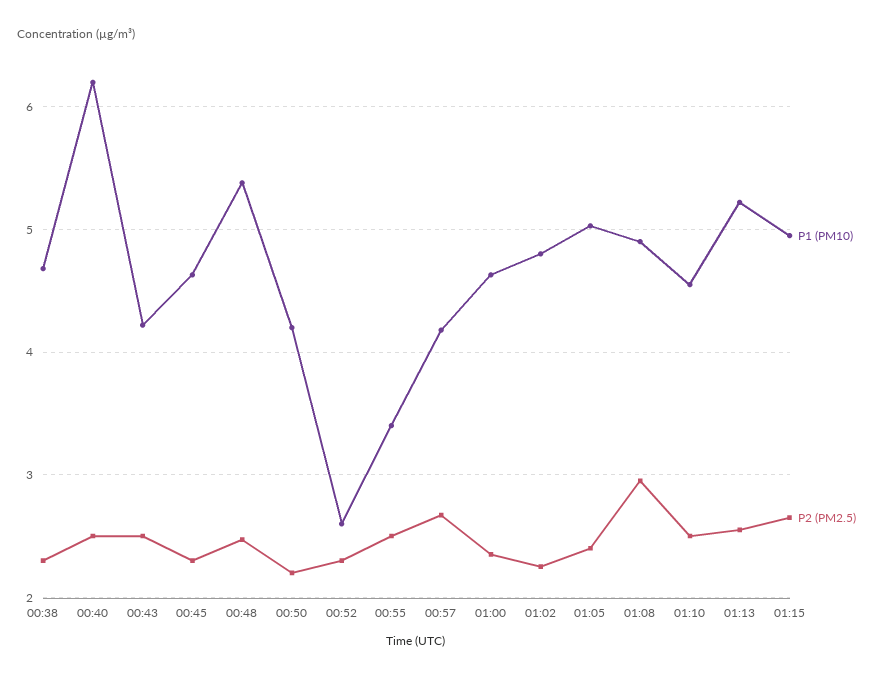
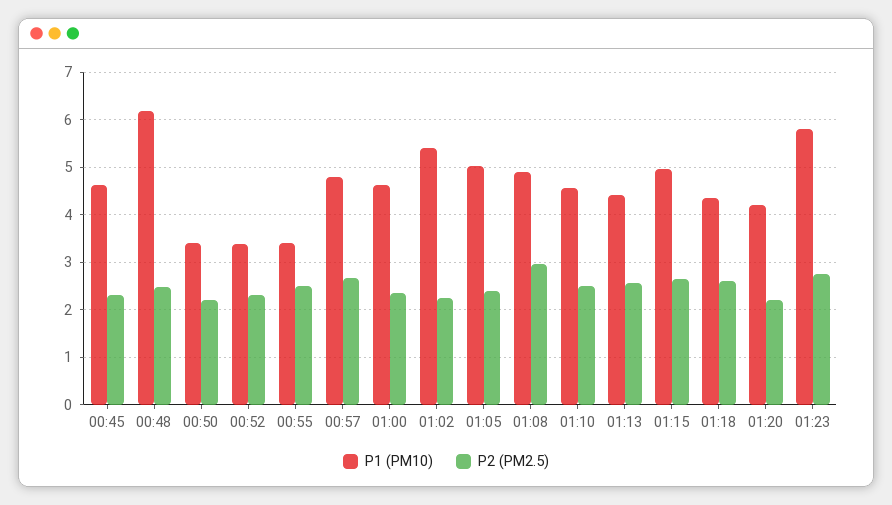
P1 (PM10), 00:38: 4.7 -> none
P2 (PM2.5), 00:38: 2.3 -> none
P1 (PM10), 00:40: 6.2 -> none
P2 (PM2.5), 00:40: 2.5 -> none
P1 (PM10), 00:43: 4.2 -> none
P2 (PM2.5), 00:43: 2.5 -> none
P1 (PM10), 00:48: 5.4 -> 6.2
P1 (PM10), 00:50: 4.2 -> 3.4
P1 (PM10), 00:52: 2.6 -> 3.4
P1 (PM10), 00:57: 4.2 -> 4.8
P1 (PM10), 01:02: 4.8 -> 5.4
P1 (PM10), 01:13: 5.2 -> 4.4
P1 (PM10), 01:18: none -> 4.4
P2 (PM2.5), 01:18: none -> 2.6
P1 (PM10), 01:20: none -> 4.2
P2 (PM2.5), 01:20: none -> 2.2
P1 (PM10), 01:23: none -> 5.8
P2 (PM2.5), 01:23: none -> 2.8

